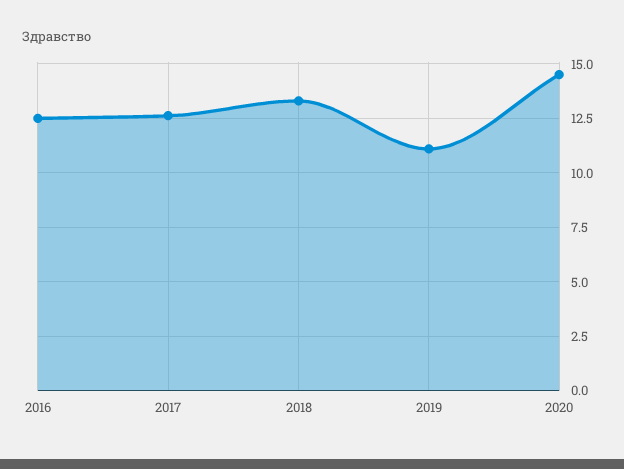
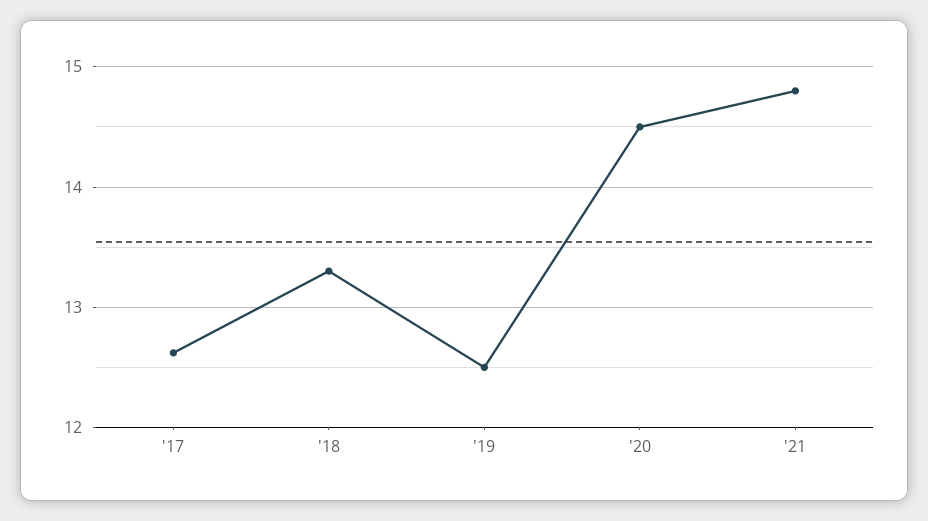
2016: 12.5 -> none
2019: 11 -> 12.5
'21: none -> 14.8

